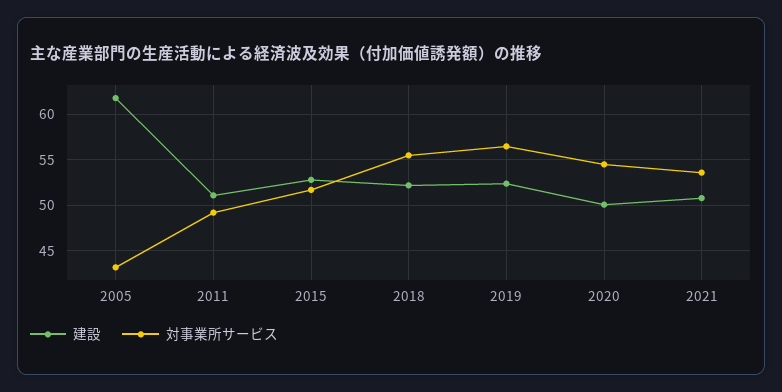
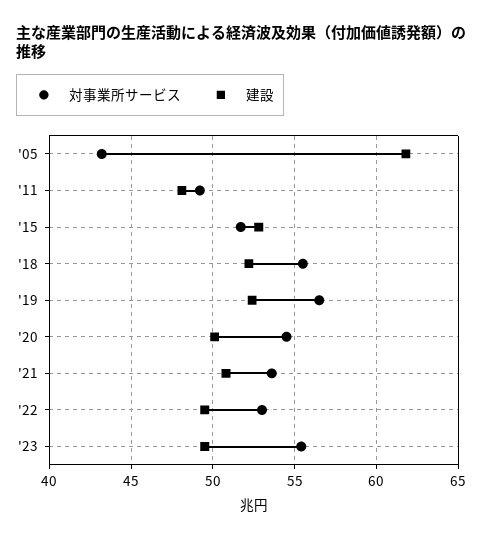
建設, 2011: 51 -> 48
対事業所サービス, '22: none -> 53
建設, '22: none -> 49.5
対事業所サービス, '23: none -> 55.5
建設, '23: none -> 49.5

